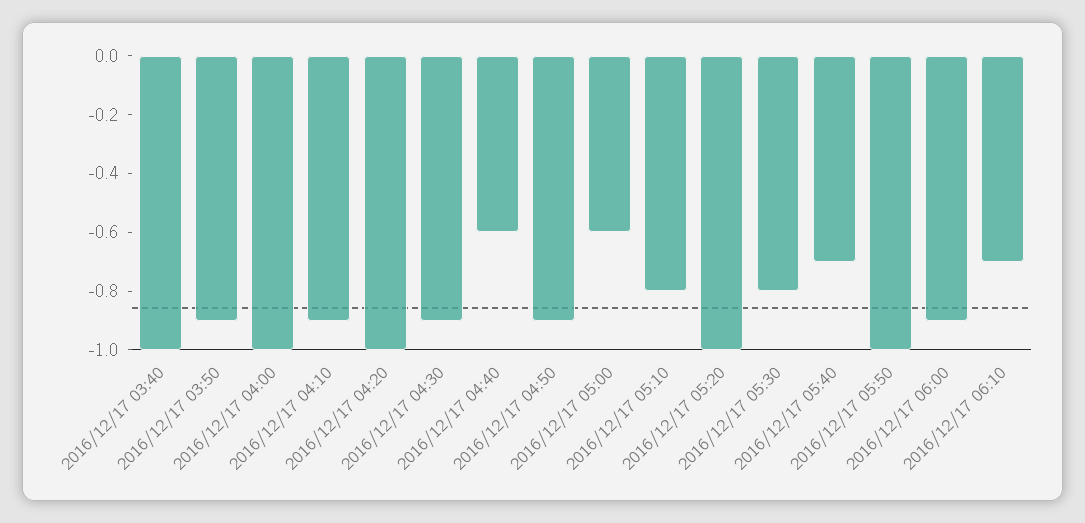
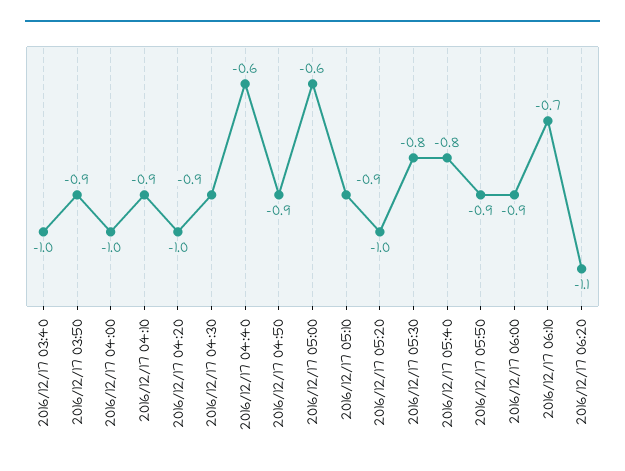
2016/12/17 05:10: -0.8 -> -0.9
2016/12/17 05:40: -0.7 -> -0.8
2016/12/17 05:50: -1 -> -0.9
2016/12/17 06:20: none -> -1.1

